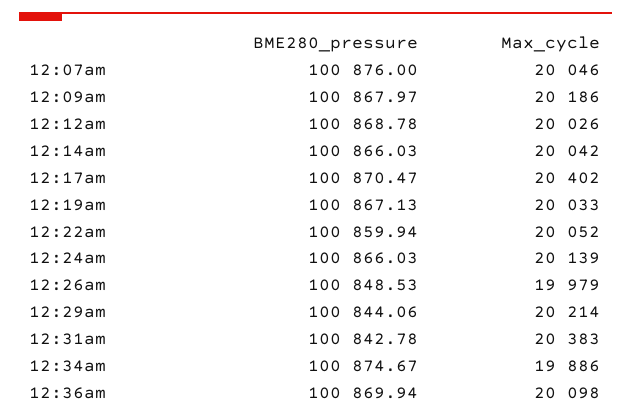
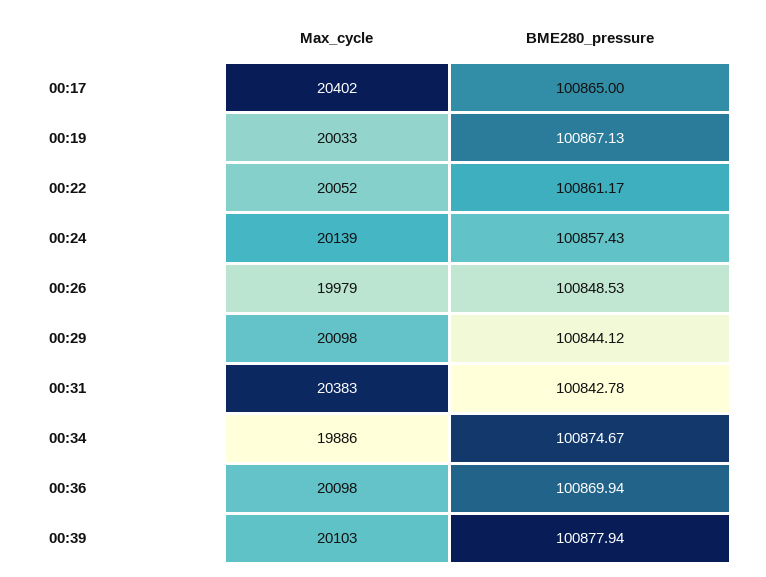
BME280_pressure, 12:07am: 100876 -> none
Max_cycle, 12:07am: 20046 -> none
BME280_pressure, 12:09am: 100867.97 -> none
Max_cycle, 12:09am: 20186 -> none
BME280_pressure, 12:12am: 100868.78 -> none
Max_cycle, 12:12am: 20026 -> none
BME280_pressure, 12:14am: 100866.03 -> none
Max_cycle, 12:14am: 20042 -> none
BME280_pressure, 12:17am: 100870.47 -> 100865
BME280_pressure, 12:22am: 100859.94 -> 100861.17
BME280_pressure, 12:24am: 100866.03 -> 100857.43
BME280_pressure, 12:29am: 100844.06 -> 100844.12
Max_cycle, 12:29am: 20214 -> 20098
Max_cycle, 00:39: none -> 20103
BME280_pressure, 00:39: none -> 100877.94

